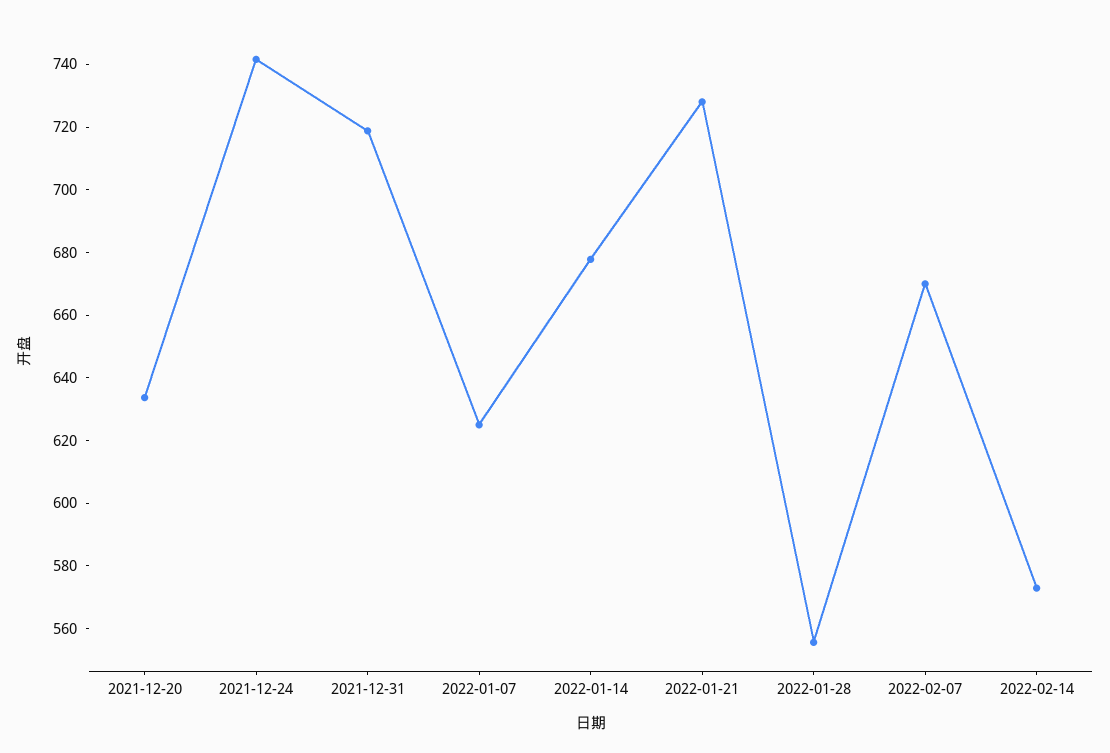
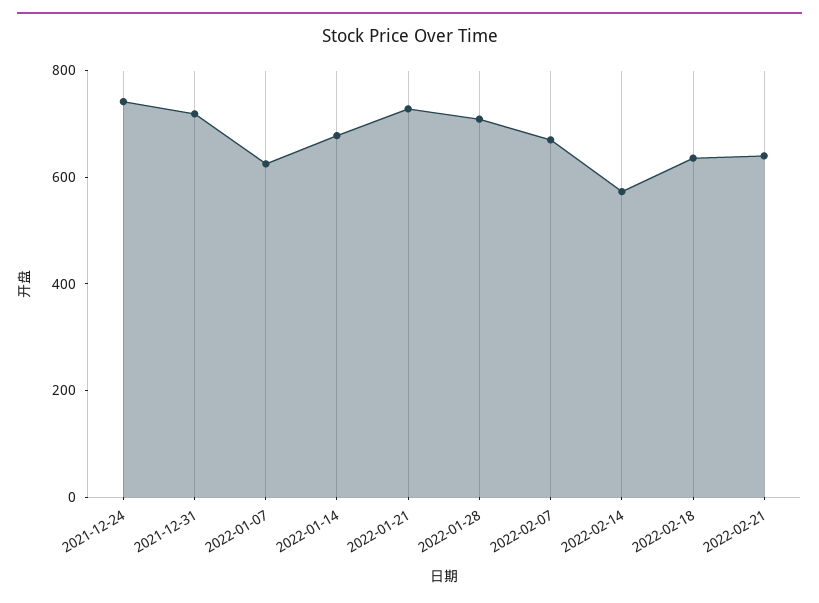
2021-12-20: 635 -> none
2022-01-28: 555 -> 700
2022-02-18: none -> 650
2022-02-21: none -> 650

